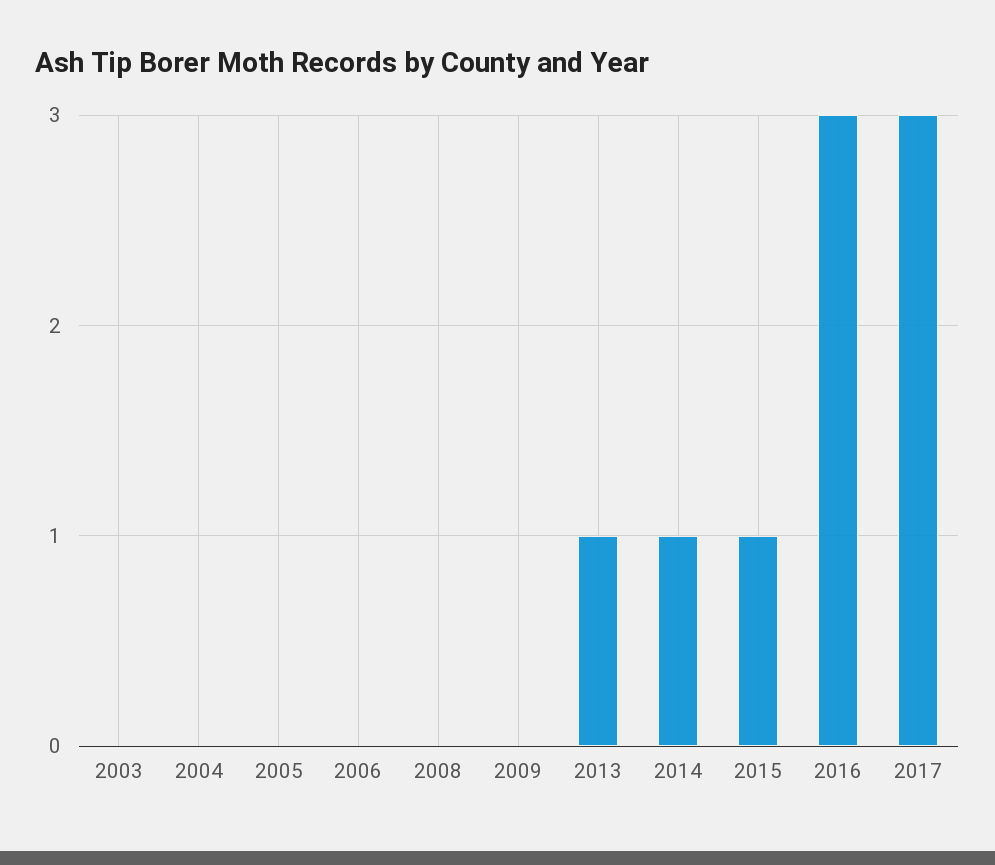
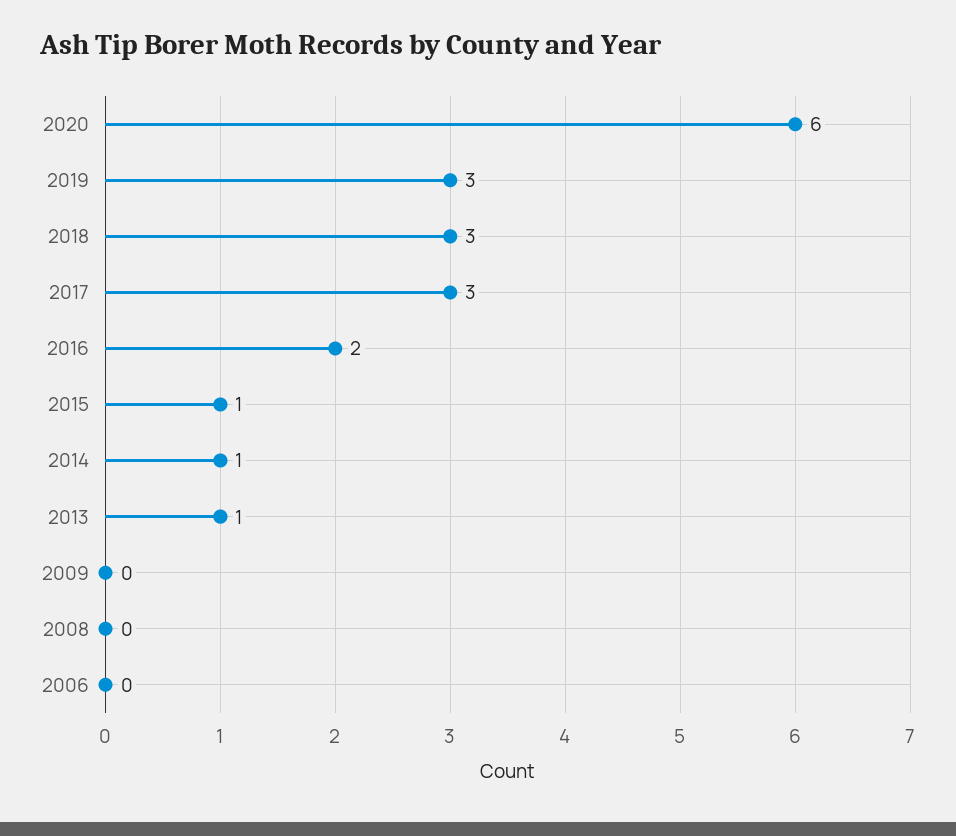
2003: 0 -> none
2004: 0 -> none
2005: 0 -> none
2016: 3 -> 2
2020: none -> 6
2019: none -> 3
2018: none -> 3

